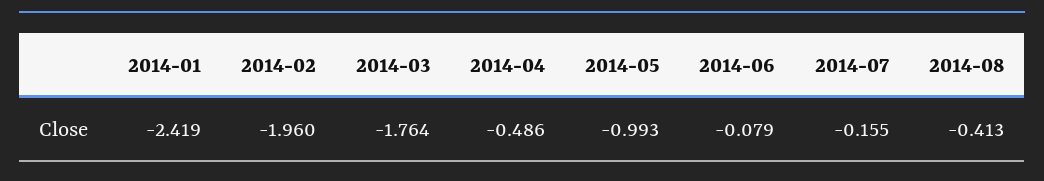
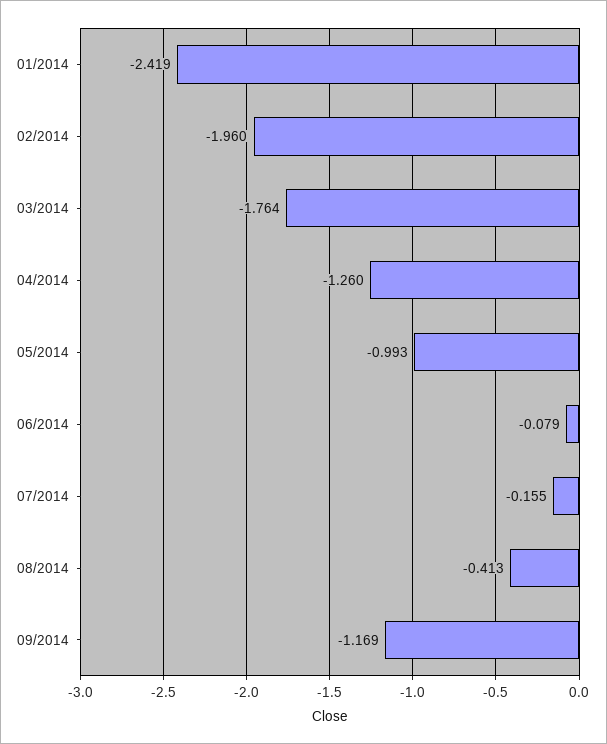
2014-04: -0.486 -> -1.26
09/2014: none -> -1.169

